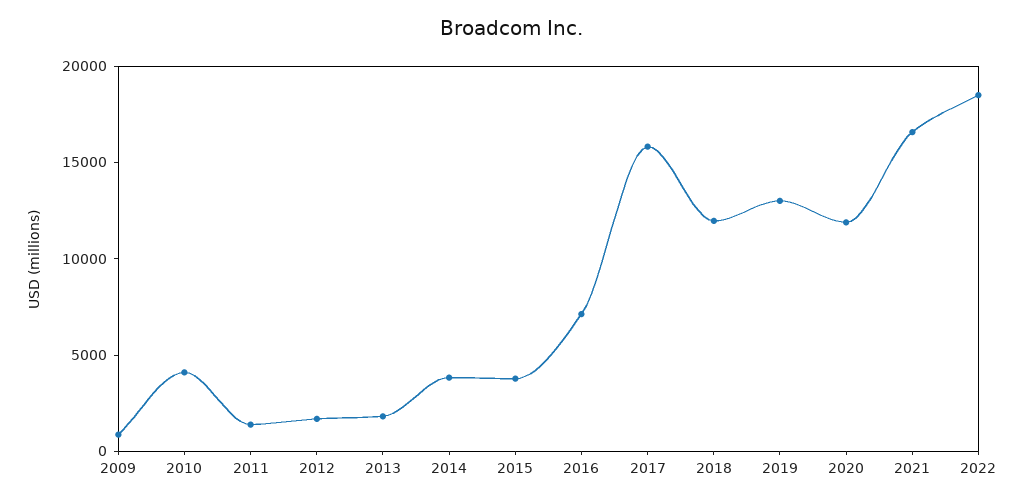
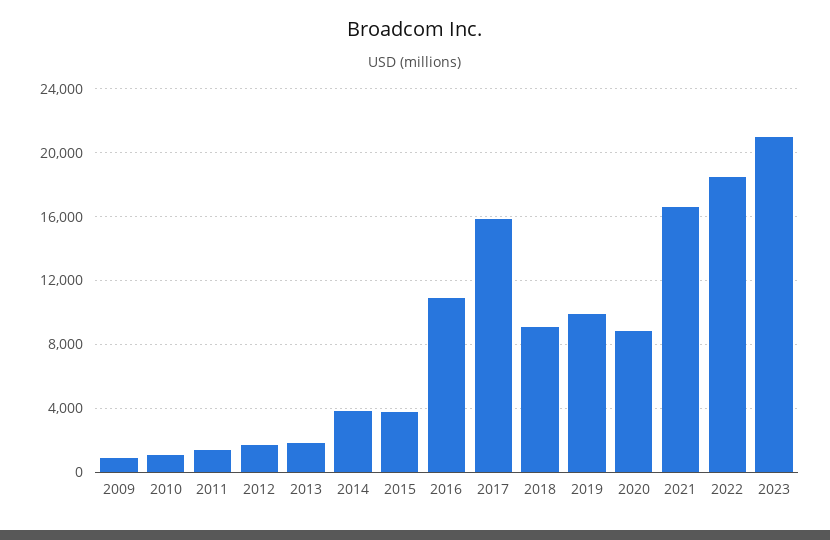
2010: 4000 -> 1000
2016: 7000 -> 11000
2018: 12000 -> 9000
2019: 13000 -> 10000
2020: 12000 -> 9000
2023: none -> 21000

